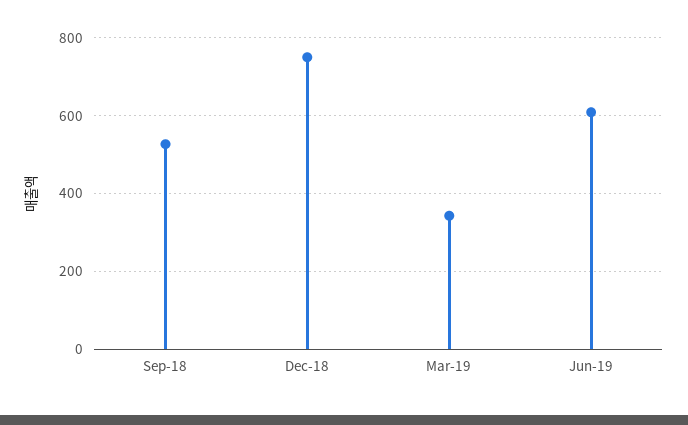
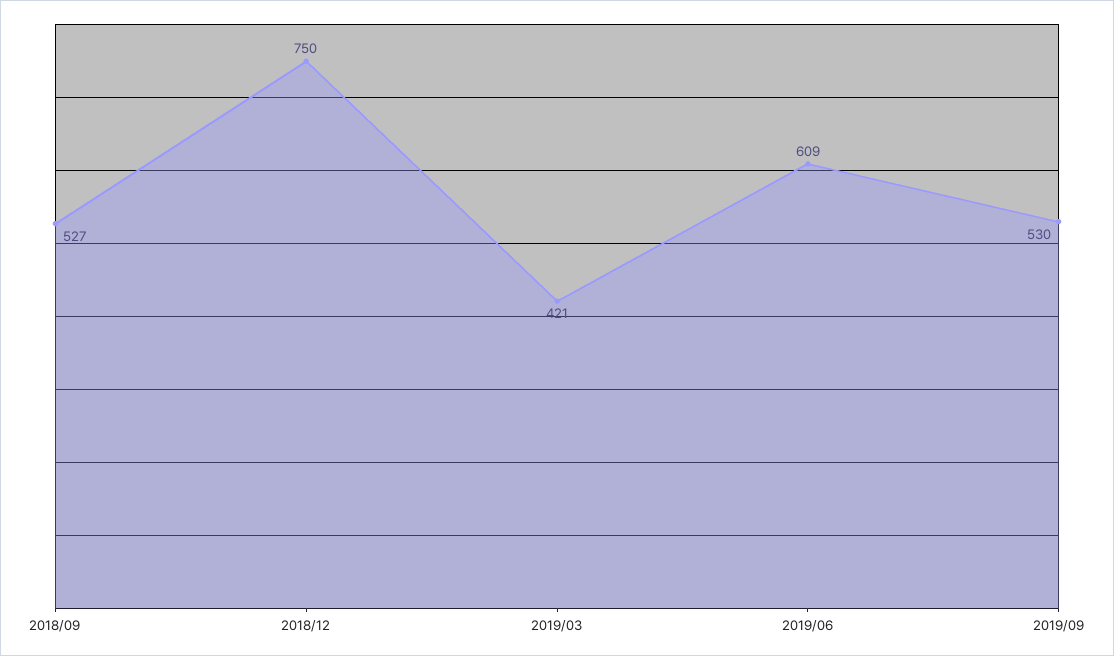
Mar-19: 340 -> 421
2019/09: none -> 530

